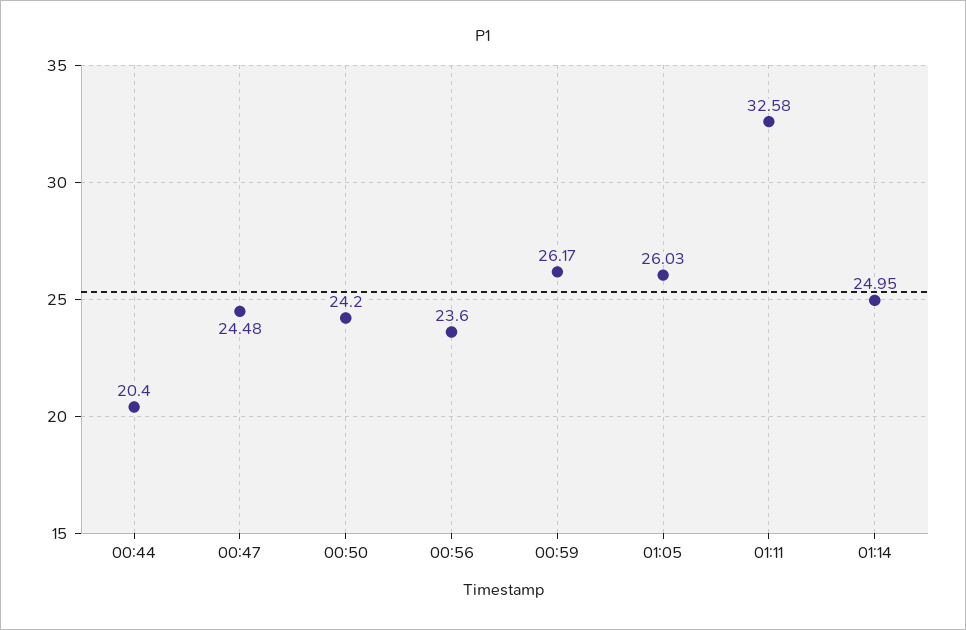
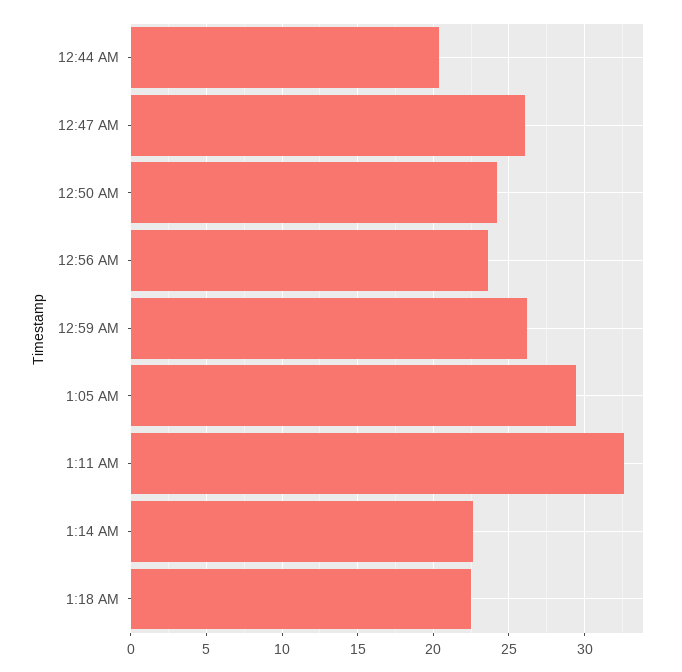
00:47: 24.48 -> 26
01:05: 26.03 -> 29.5
01:14: 24.95 -> 22.5
1:18 AM: none -> 22.5

